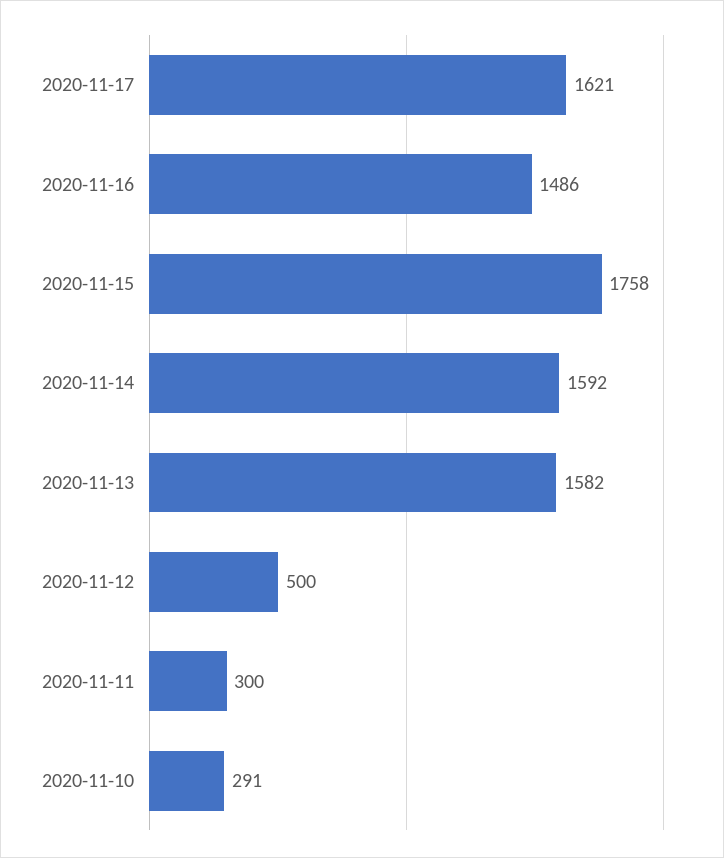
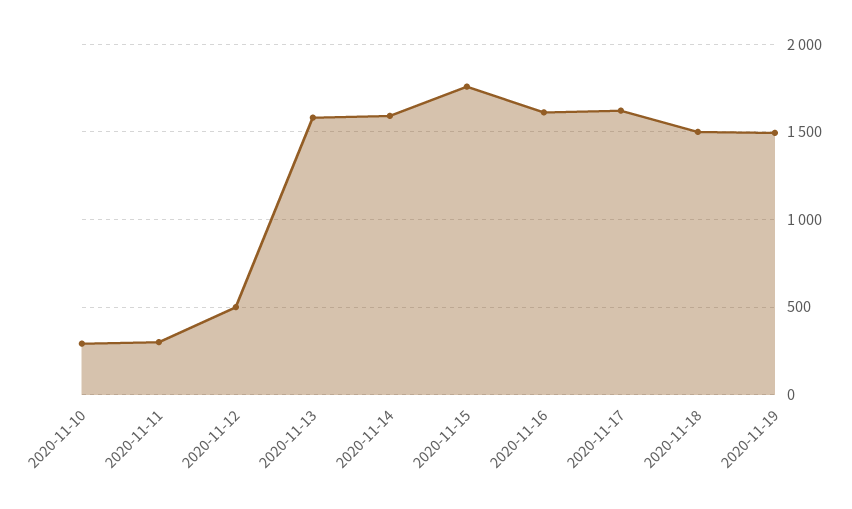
2020-11-16: 1486 -> 1600
2020-11-18: none -> 1500
2020-11-19: none -> 1500

